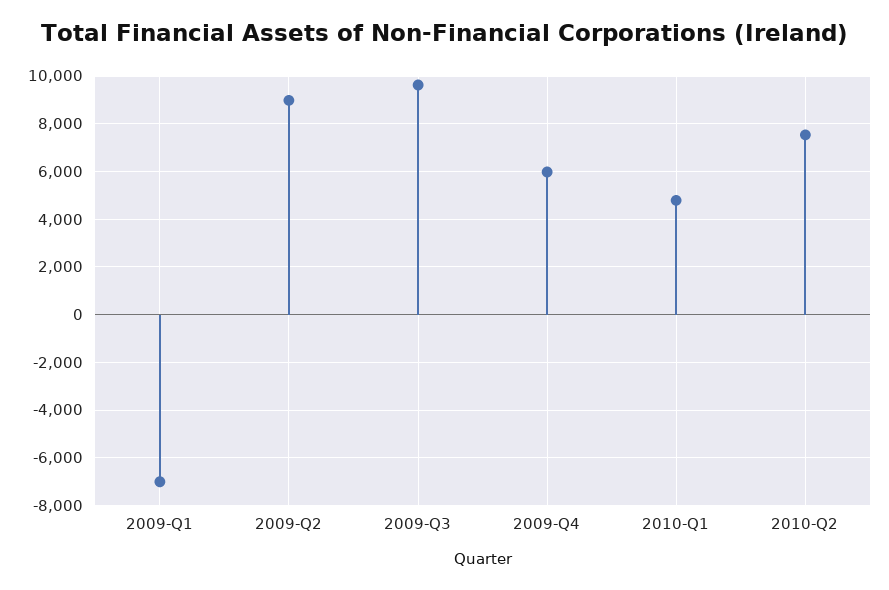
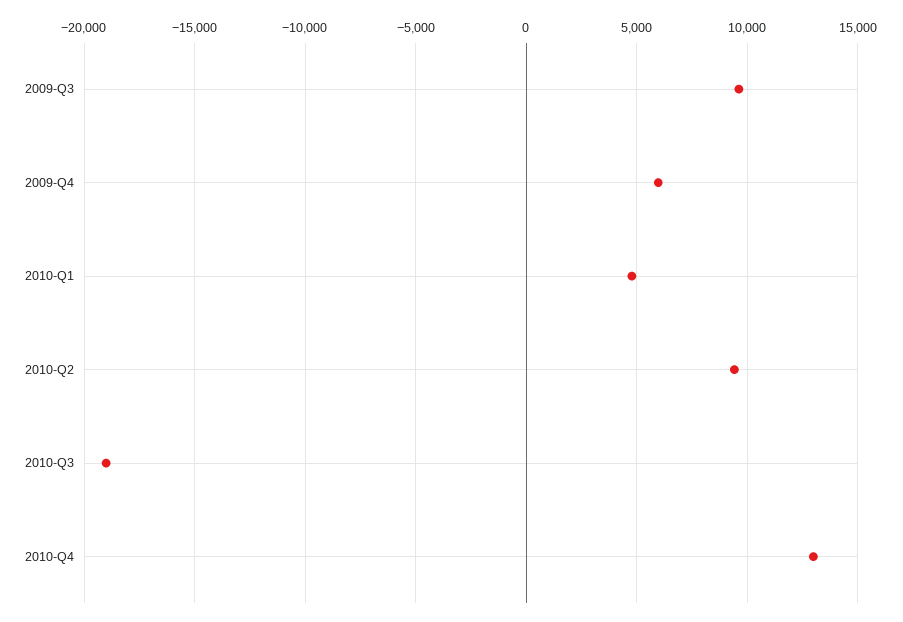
2009-Q1: -7000 -> none
2009-Q2: 9000 -> none
2010-Q2: 7500 -> 9500
2010-Q3: none -> -19000
2010-Q4: none -> 13000

